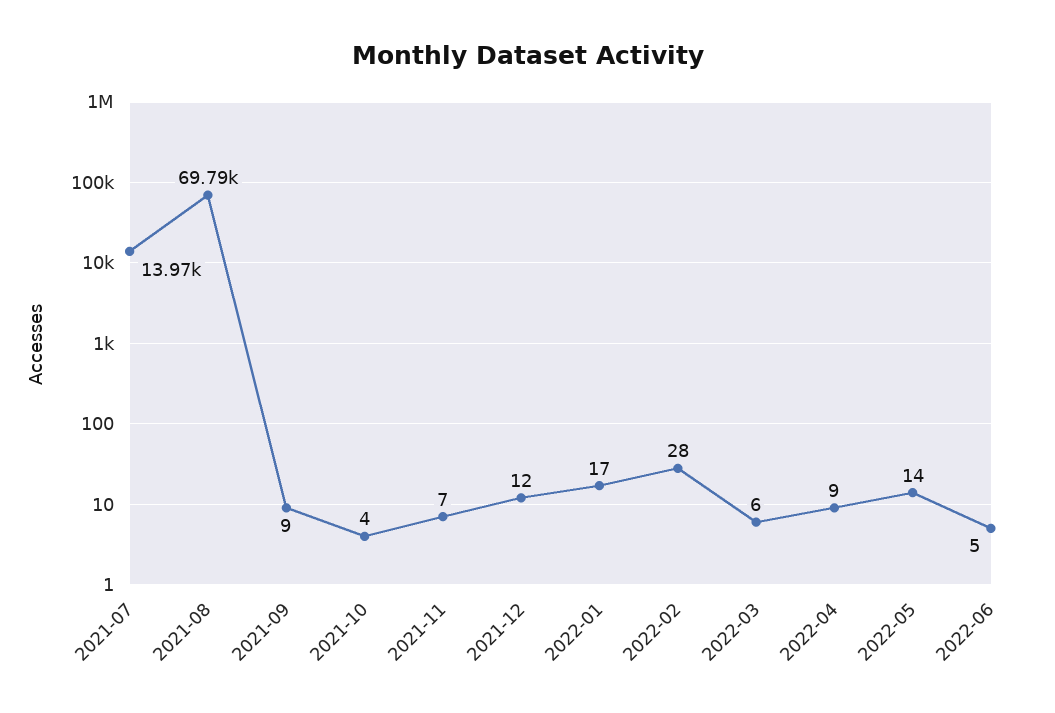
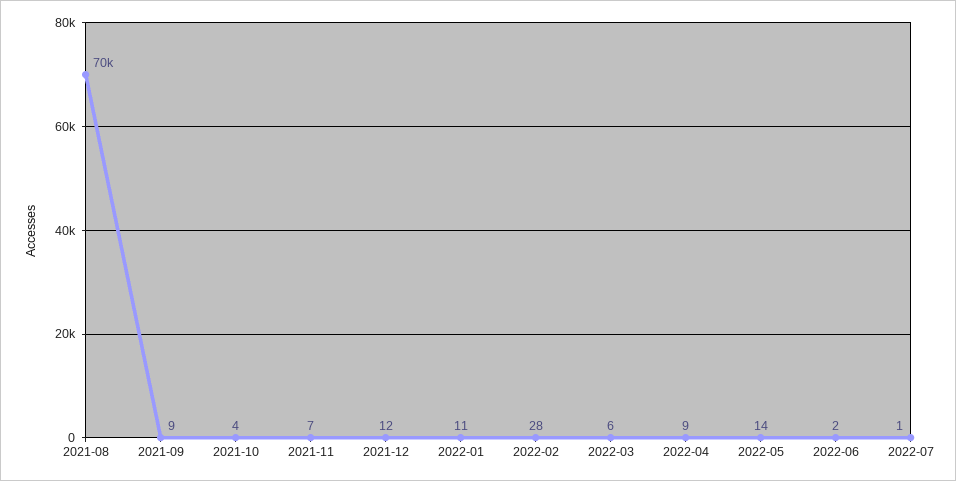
2021-07: 13970 -> none
2022-01: 17 -> 11
2022-06: 5 -> 2
2022-07: none -> 1

